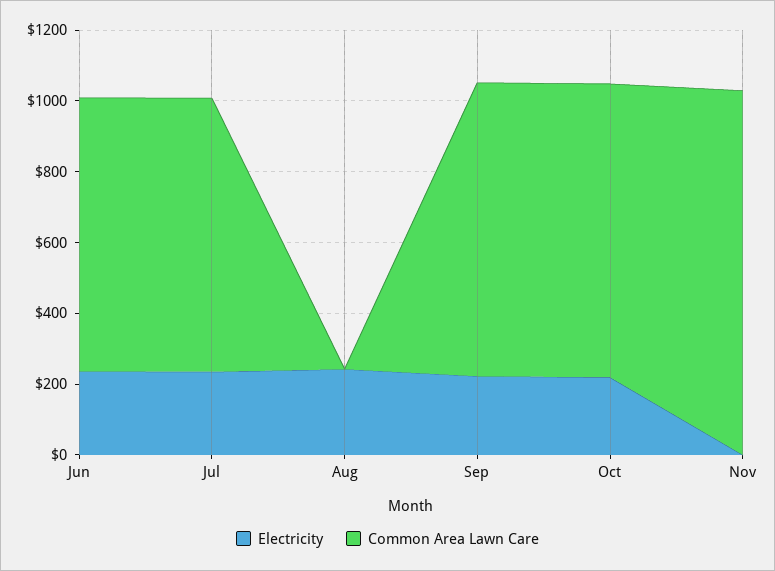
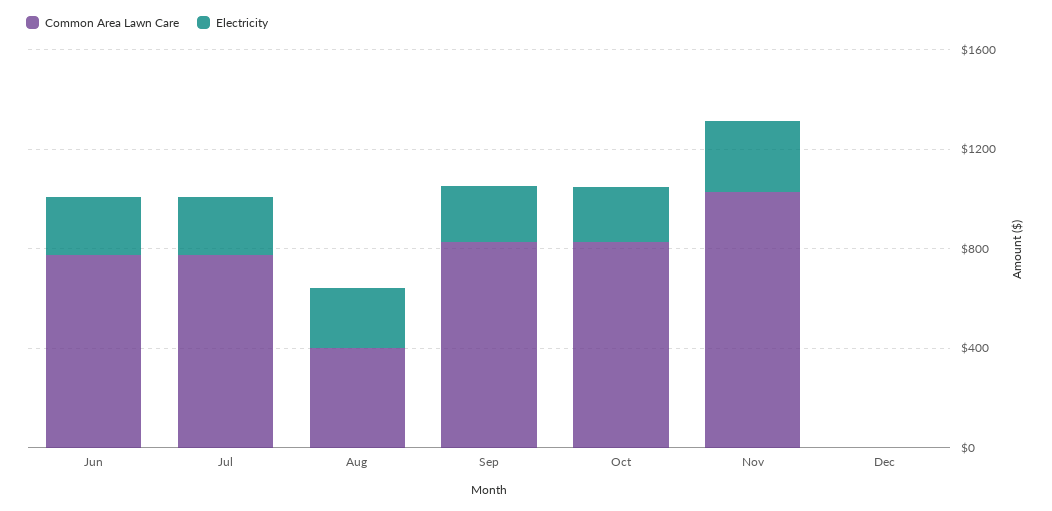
Common Area Lawn Care, Aug: 0 -> 400
Electricity, Nov: 0 -> 300
Common Area Lawn Care, Dec: none -> 0
Electricity, Dec: none -> 0

